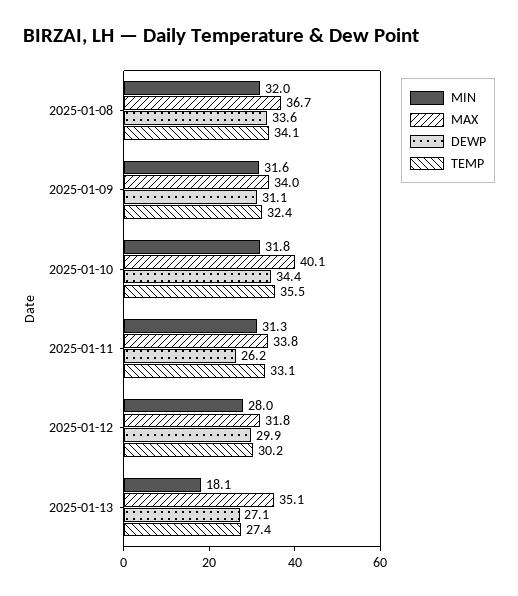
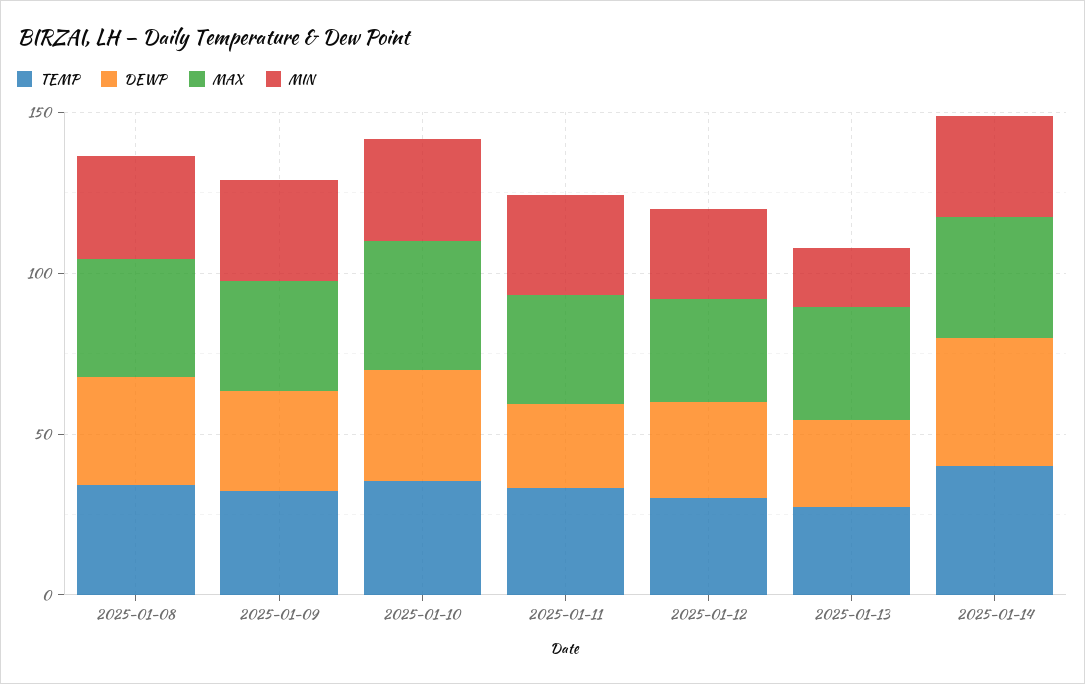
TEMP, 2025-01-14: none -> 40
DEWP, 2025-01-14: none -> 40
MAX, 2025-01-14: none -> 40
MIN, 2025-01-14: none -> 30

